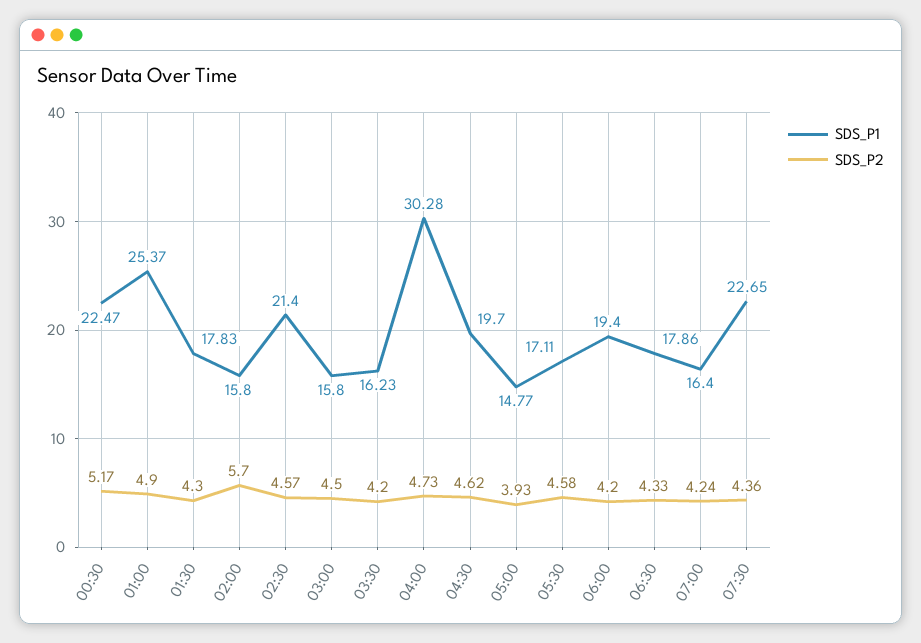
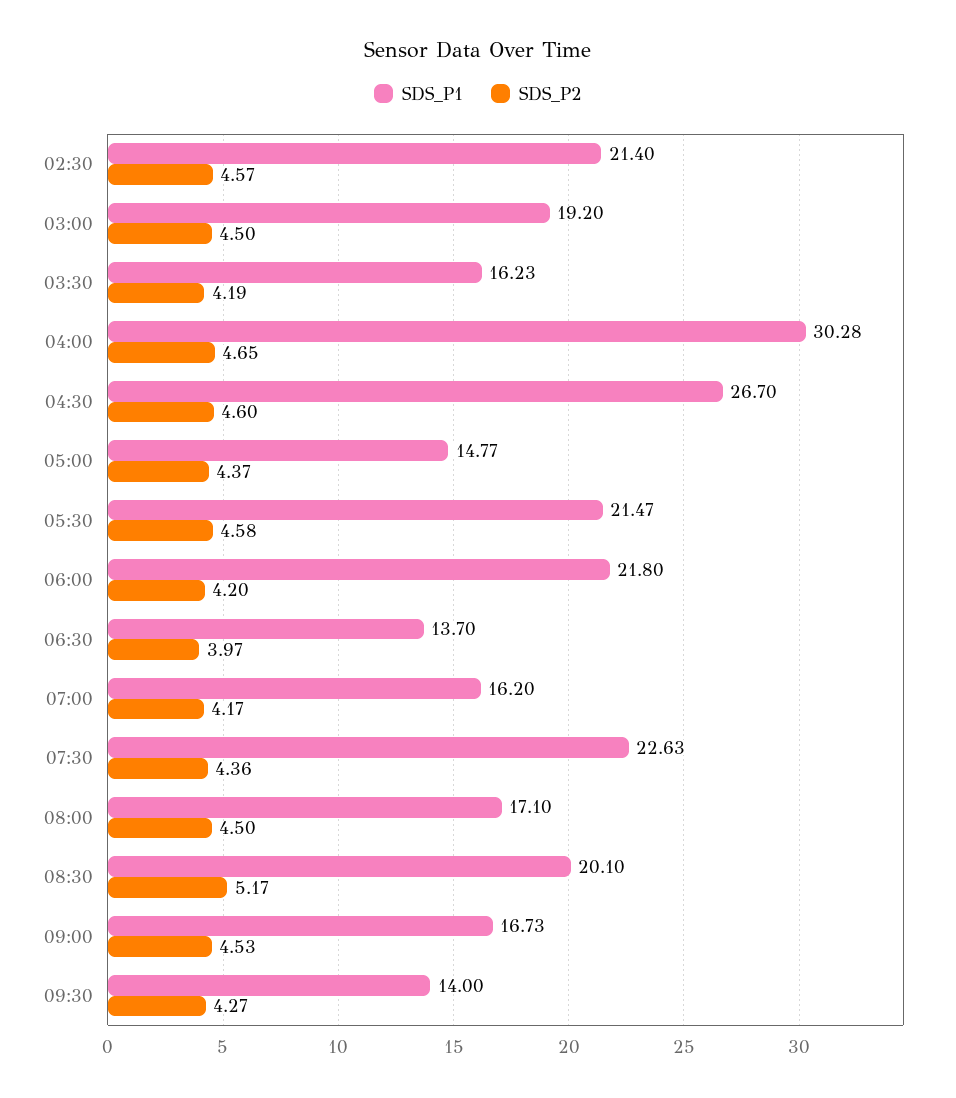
SDS_P1, 00:30: 22.47 -> none
SDS_P2, 00:30: 5.17 -> none
SDS_P1, 01:00: 25.37 -> none
SDS_P2, 01:00: 4.9 -> none
SDS_P1, 01:30: 17.83 -> none
SDS_P2, 01:30: 4.3 -> none
SDS_P1, 02:00: 15.8 -> none
SDS_P2, 02:00: 5.7 -> none
SDS_P1, 03:00: 15.8 -> 19.2
SDS_P2, 03:30: 4.2 -> 4.19
SDS_P2, 04:00: 4.73 -> 4.65
SDS_P1, 04:30: 19.7 -> 26.7
SDS_P2, 04:30: 4.62 -> 4.6
SDS_P2, 05:00: 3.93 -> 4.37
SDS_P1, 05:30: 17.11 -> 21.47
SDS_P1, 06:00: 19.4 -> 21.8
SDS_P1, 06:30: 17.86 -> 13.7
SDS_P2, 06:30: 4.33 -> 3.97
SDS_P1, 07:00: 16.4 -> 16.2
SDS_P2, 07:00: 4.24 -> 4.17
SDS_P1, 07:30: 22.65 -> 22.63
SDS_P1, 08:00: none -> 17.1
SDS_P2, 08:00: none -> 4.5
SDS_P1, 08:30: none -> 20.1
SDS_P2, 08:30: none -> 5.17
SDS_P1, 09:00: none -> 16.73
SDS_P2, 09:00: none -> 4.53
SDS_P1, 09:30: none -> 14
SDS_P2, 09:30: none -> 4.27

